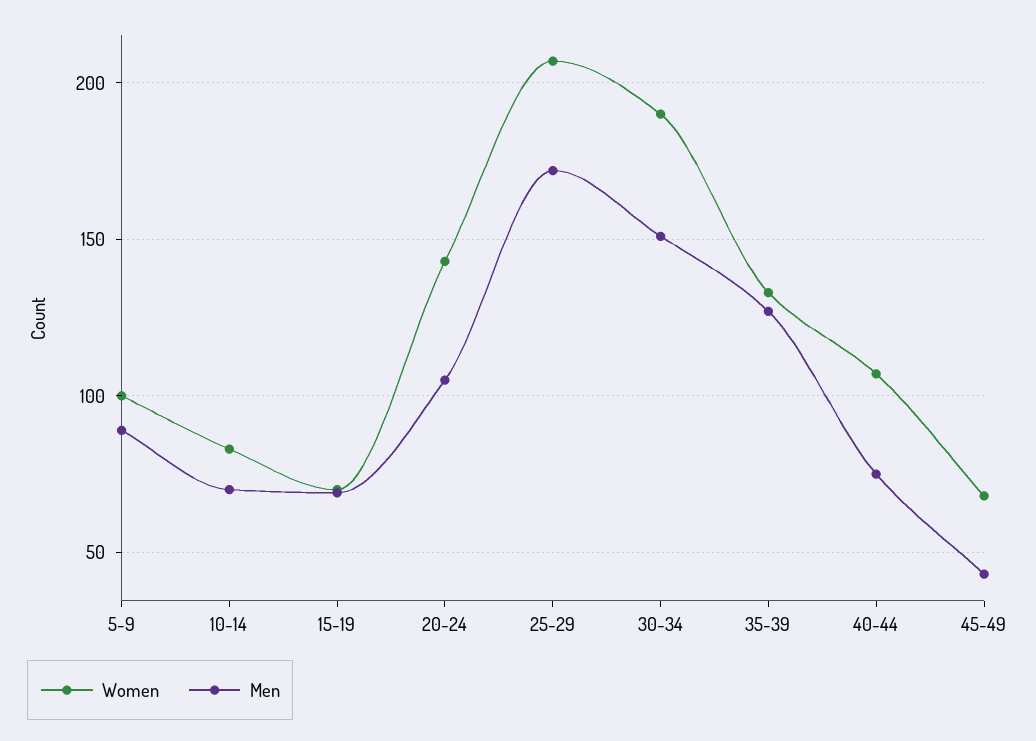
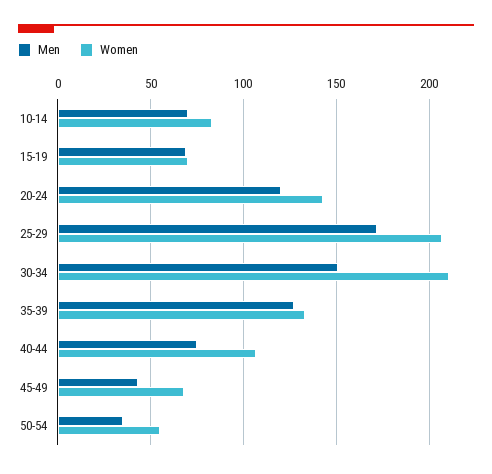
Women, 5-9: 100 -> none
Men, 5-9: 90 -> none
Men, 20-24: 105 -> 120
Women, 30-34: 190 -> 210
Men, 50-54: none -> 35
Women, 50-54: none -> 55

